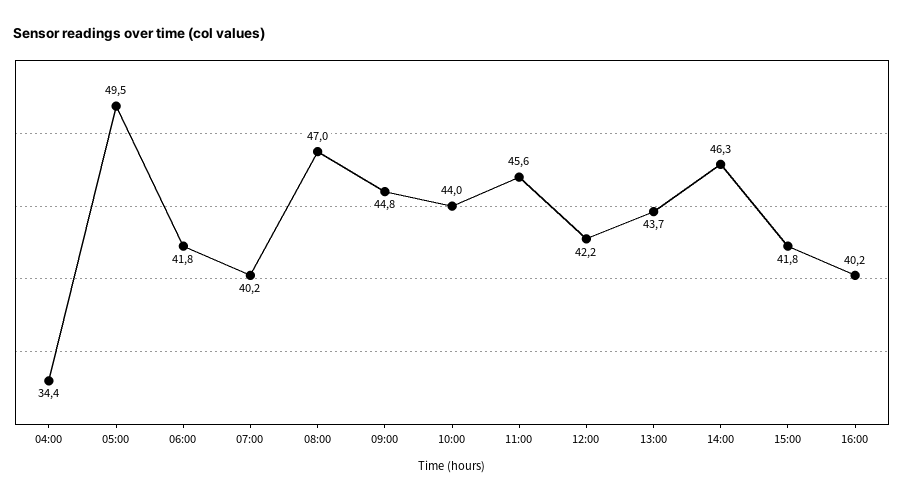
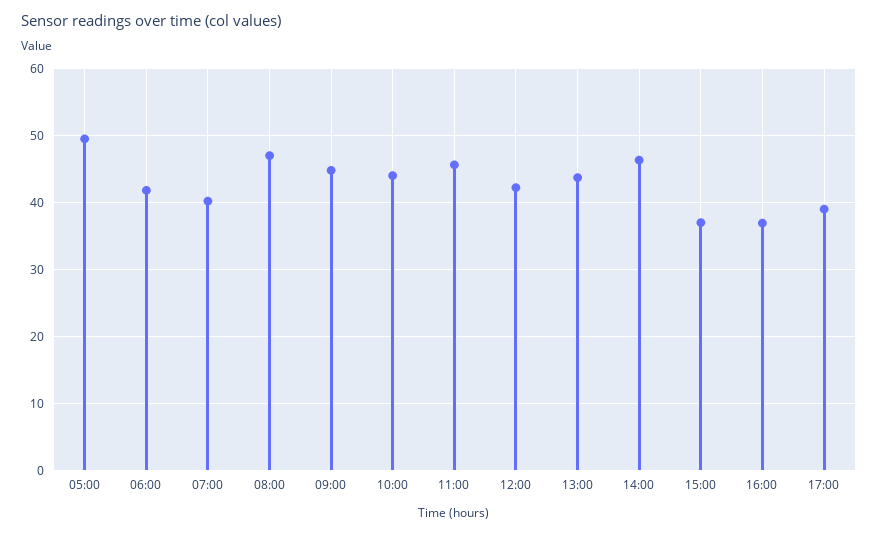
04:00: 34.4 -> none
15:00: 41.8 -> 37
16:00: 40.2 -> 37
17:00: none -> 39

